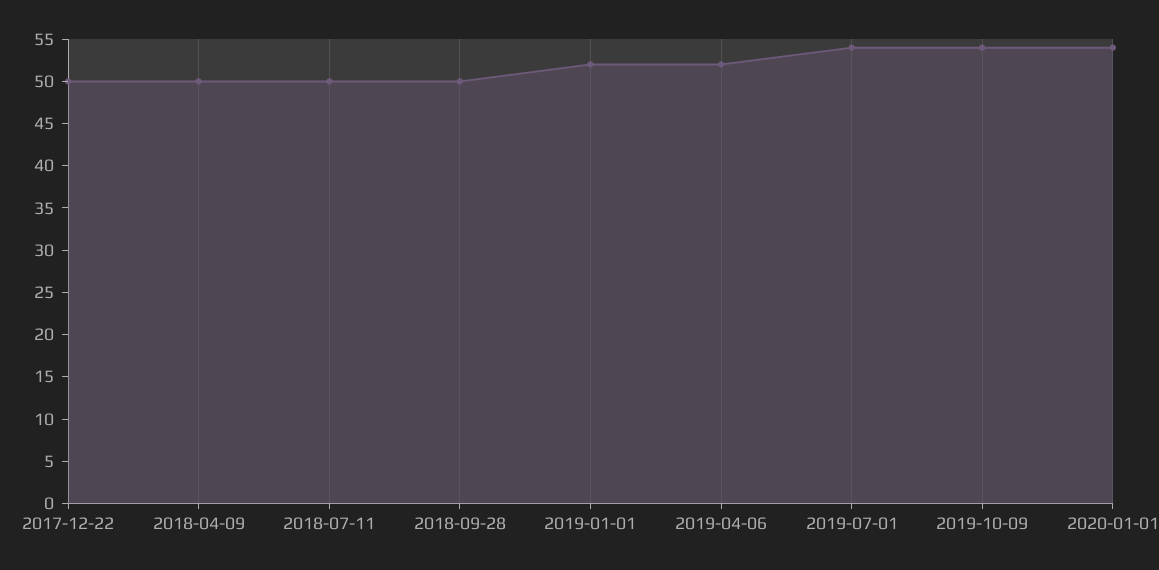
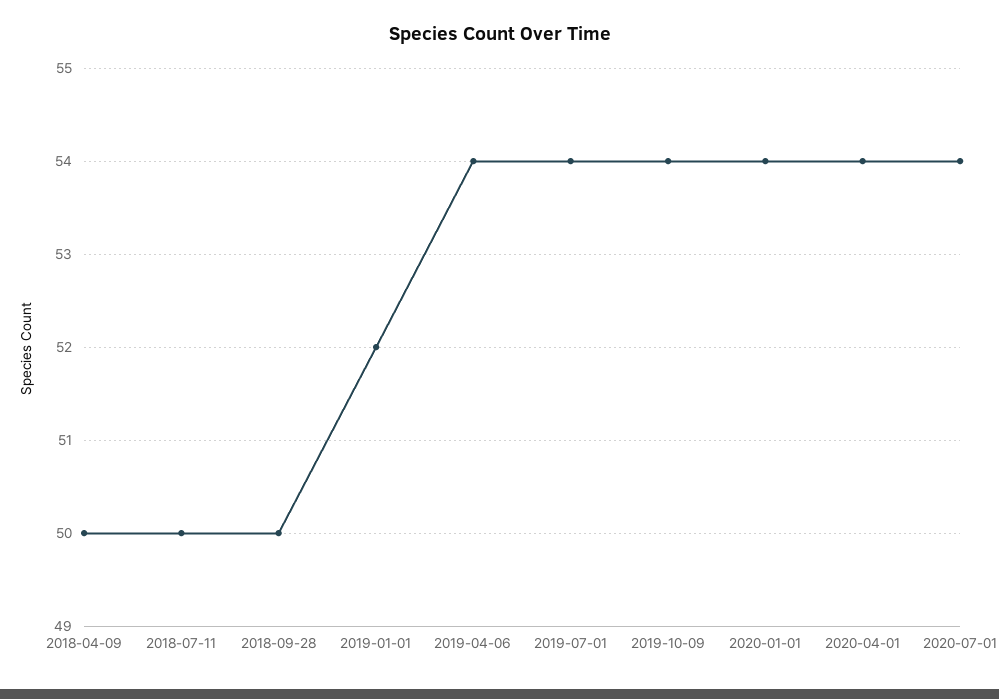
2017-12-22: 50 -> none
2019-04-06: 52 -> 54
2020-04-01: none -> 54
2020-07-01: none -> 54

